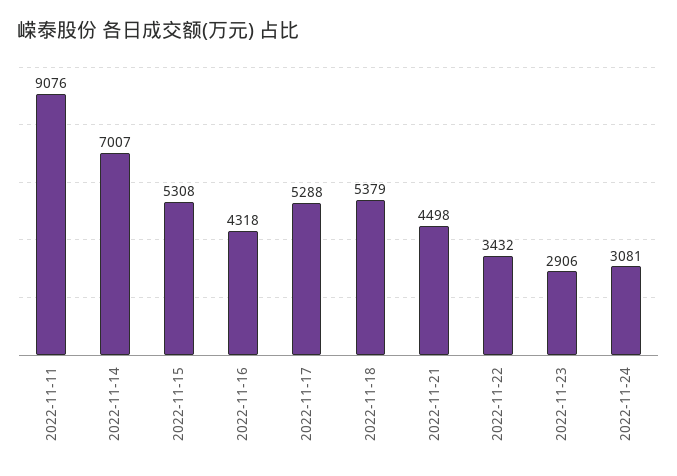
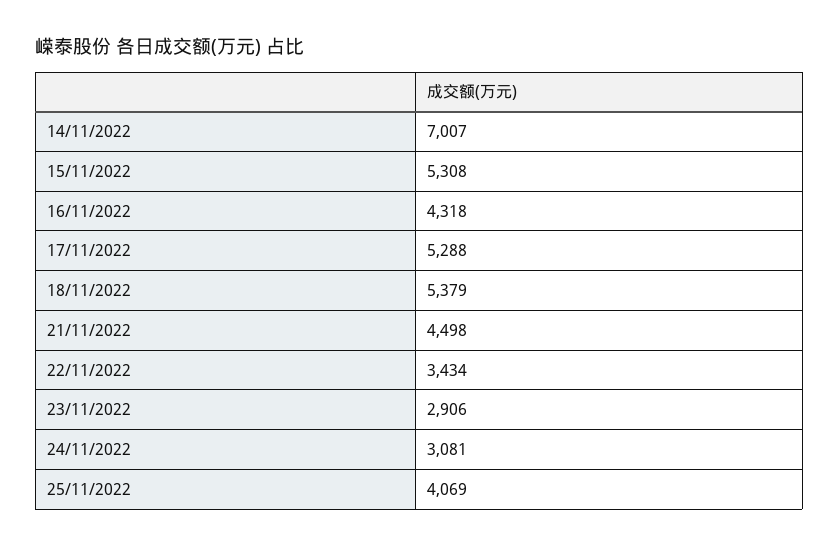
2022-11-11: 9076 -> none
2022-11-22: 3432 -> 3434
25/11/2022: none -> 4069

